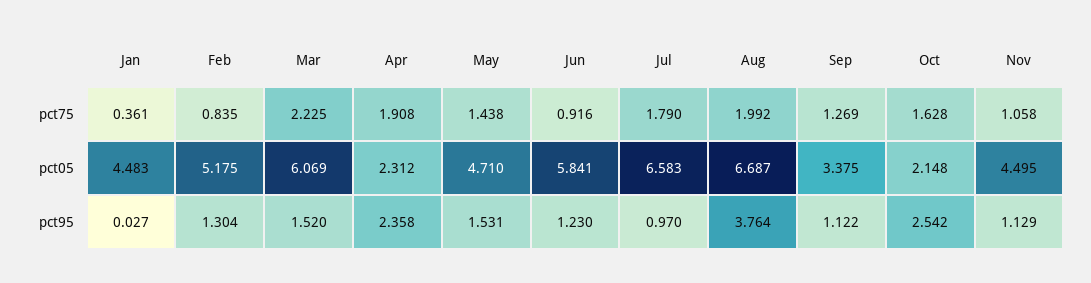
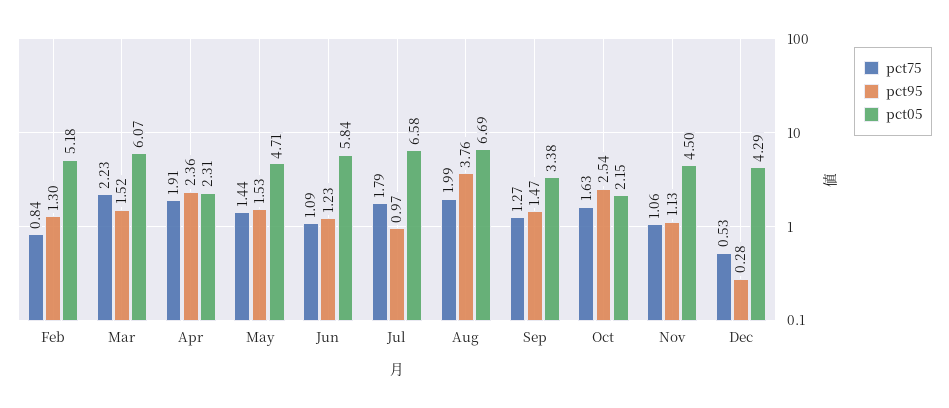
pct75, Jan: 0.361 -> none
pct75, Jun: 0.916 -> 1.09
pct05, Jan: 4.483 -> none
pct95, Jan: 0.027 -> none
pct95, Sep: 1.122 -> 1.47
pct75, Dec: none -> 0.53
pct95, Dec: none -> 0.28
pct05, Dec: none -> 4.29

